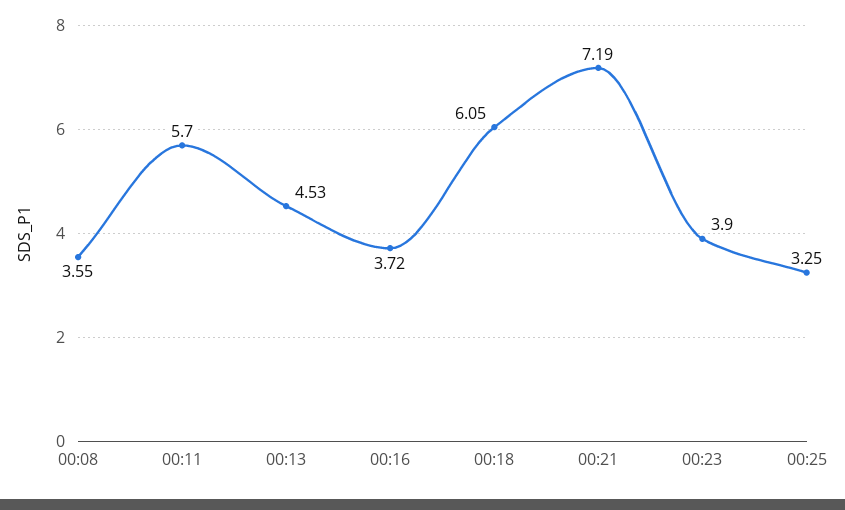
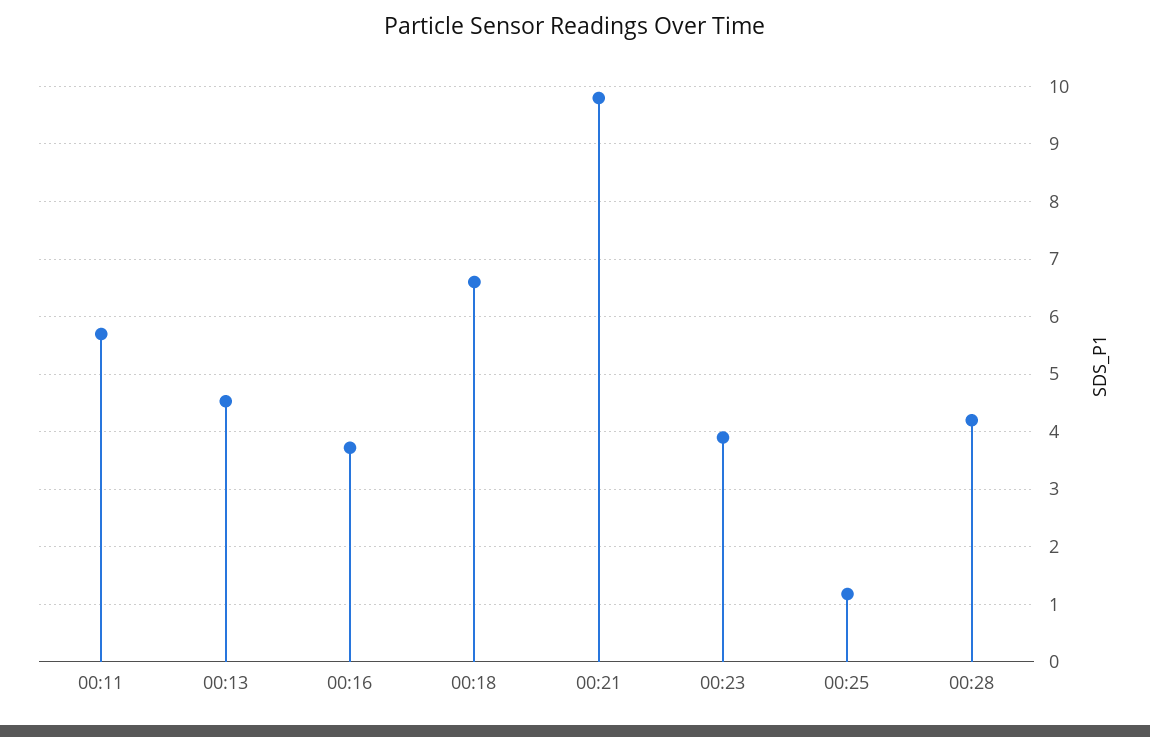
00:08: 3.55 -> none
00:18: 6.05 -> 6.6
00:21: 7.19 -> 9.8
00:25: 3.25 -> 1.2
00:28: none -> 4.2

